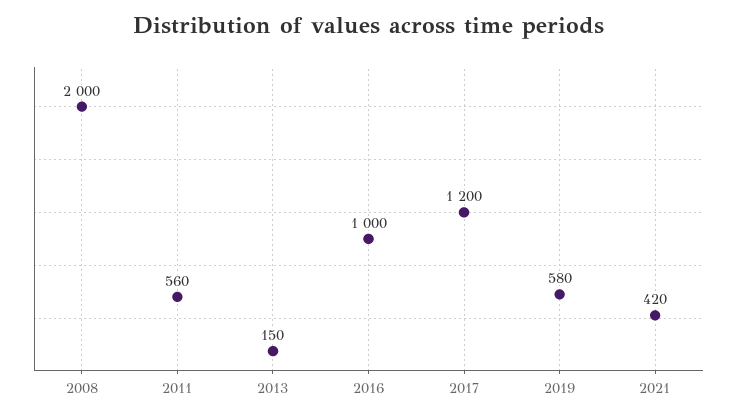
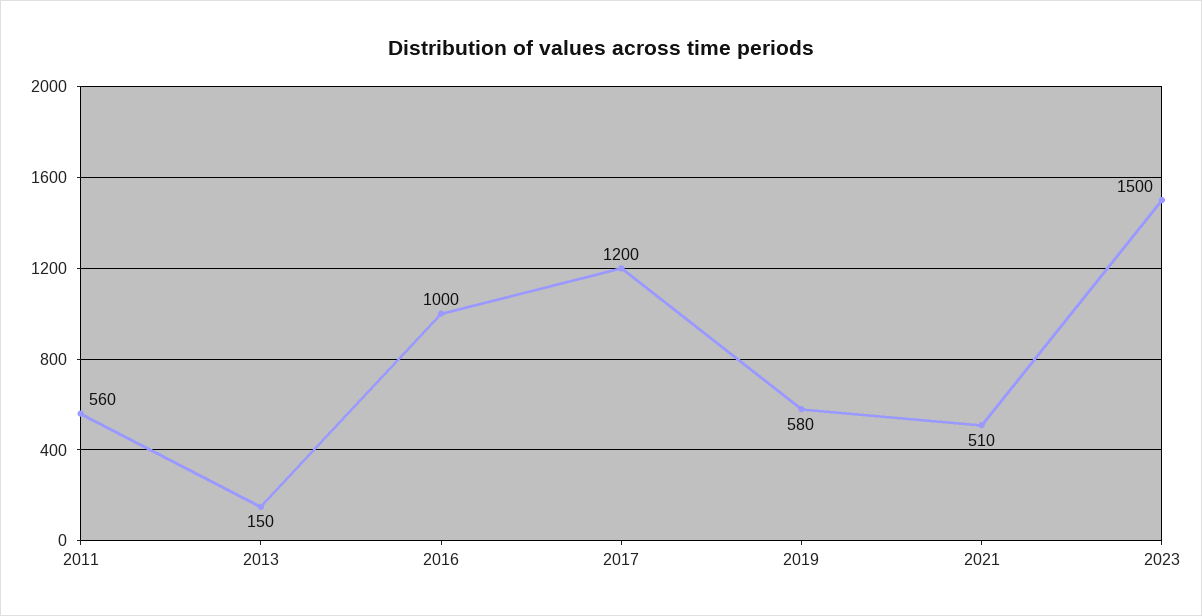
2008: 2000 -> none
2021: 420 -> 510
2023: none -> 1500

